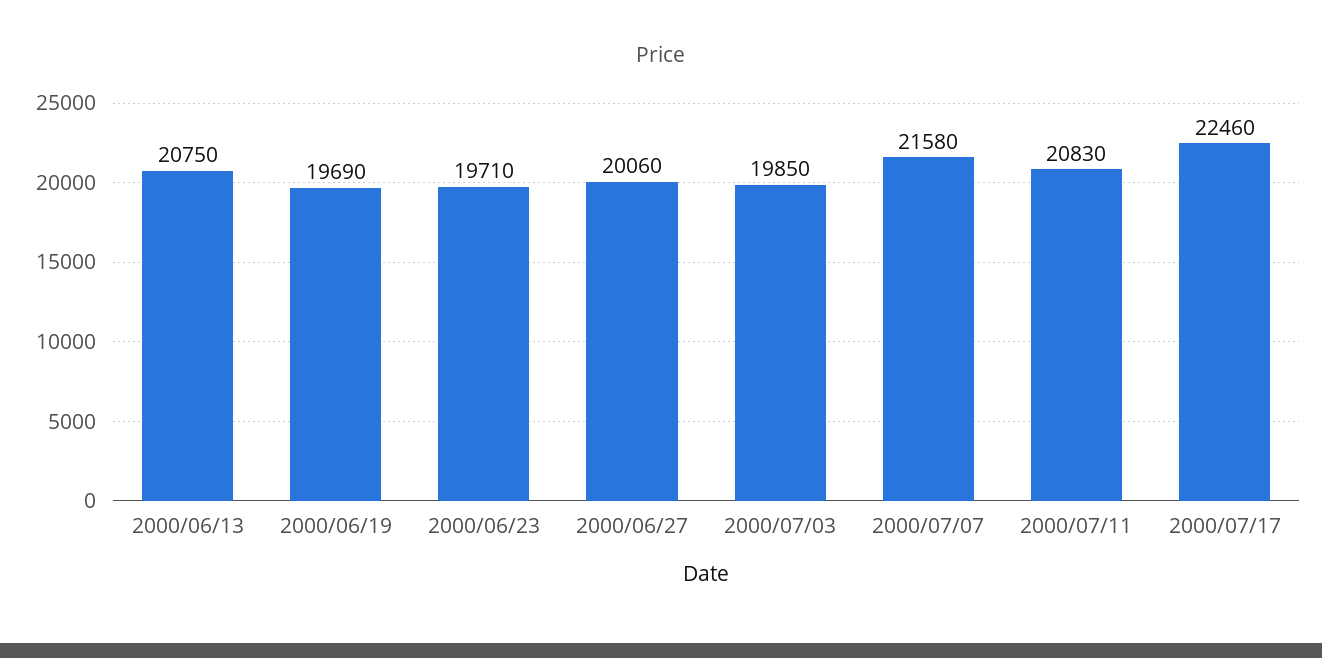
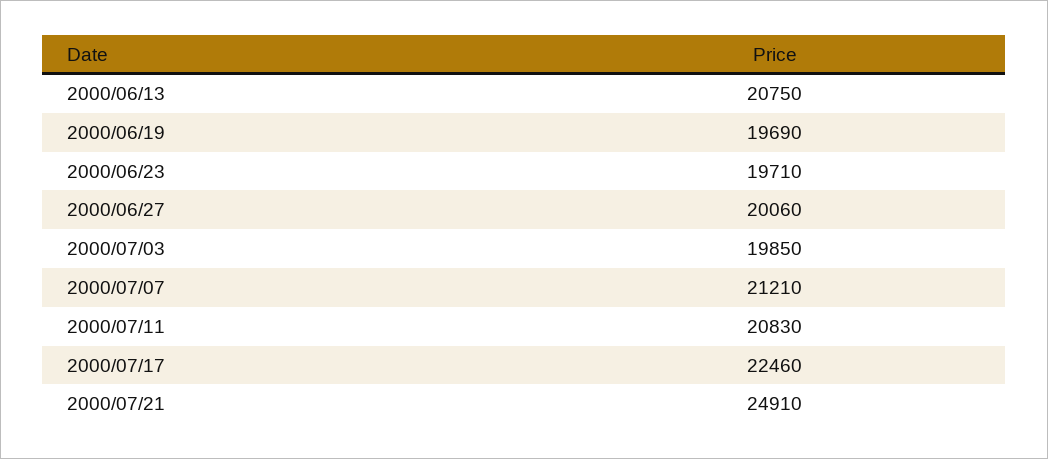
2000/07/07: 21580 -> 21210
2000/07/21: none -> 24910

